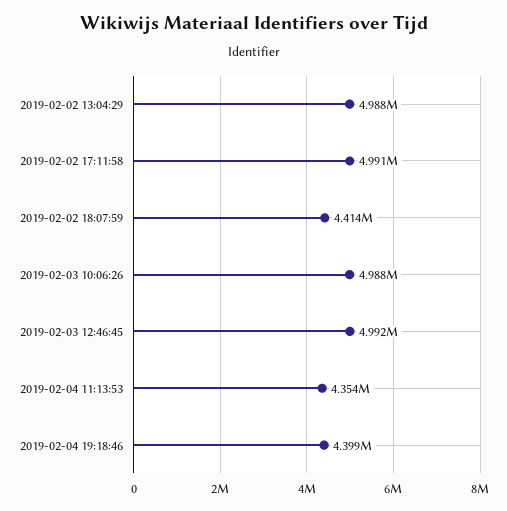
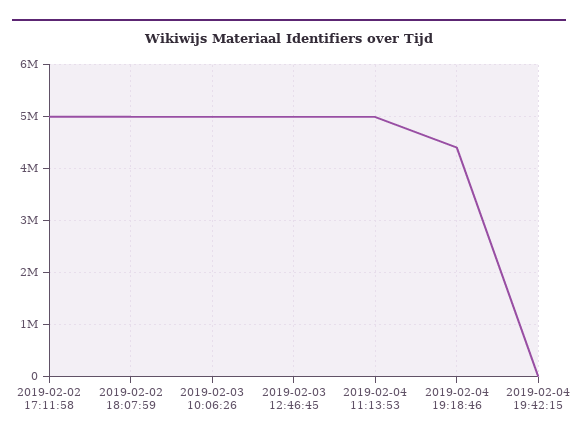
2019-02-02 13:04:29: 4988000 -> none
2019-02-02 18:07:59: 4414000 -> 5000000
2019-02-04 11:13:53: 4354000 -> 5000000
2019-02-04 19:42:15: none -> 0

